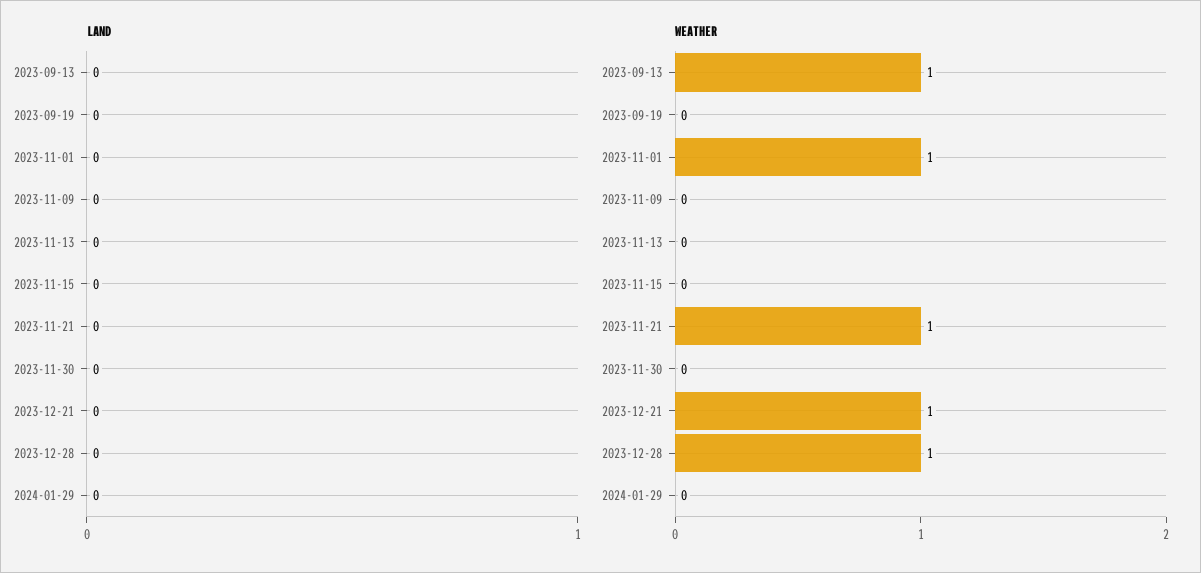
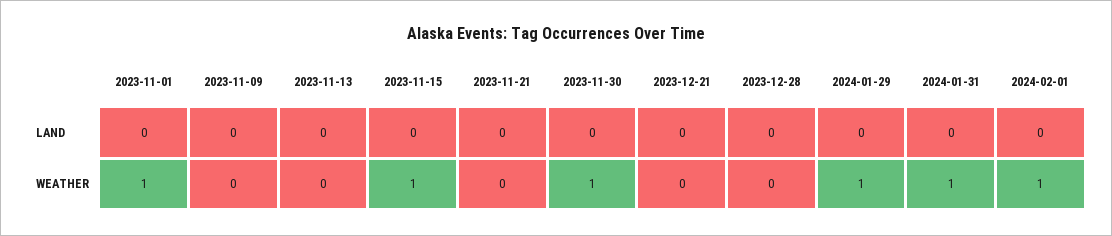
LAND, 2023-09-13: 0 -> none
LAND, 2023-09-19: 0 -> none
WEATHER, 2023-09-13: 1 -> none
WEATHER, 2023-09-19: 0 -> none
WEATHER, 2023-11-15: 0 -> 1
WEATHER, 2023-11-21: 1 -> 0
WEATHER, 2023-11-30: 0 -> 1
WEATHER, 2023-12-21: 1 -> 0
WEATHER, 2023-12-28: 1 -> 0
WEATHER, 2024-01-29: 0 -> 1
LAND, 2024-01-31: none -> 0
LAND, 2024-02-01: none -> 0
WEATHER, 2024-01-31: none -> 1
WEATHER, 2024-02-01: none -> 1

